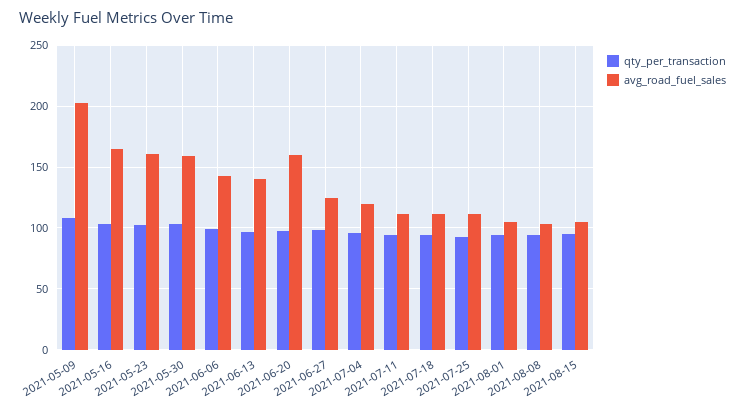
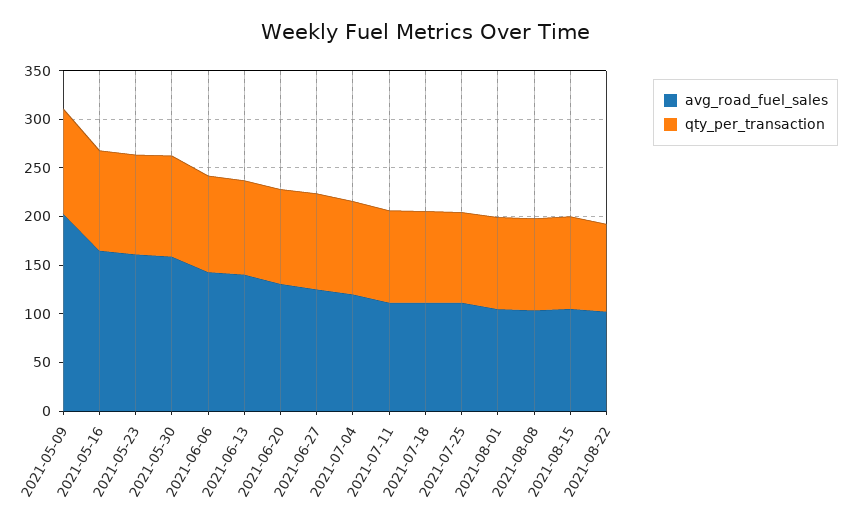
avg_road_fuel_sales, 2021-06-20: 160 -> 130
avg_road_fuel_sales, 2021-08-22: none -> 100
qty_per_transaction, 2021-08-22: none -> 90

